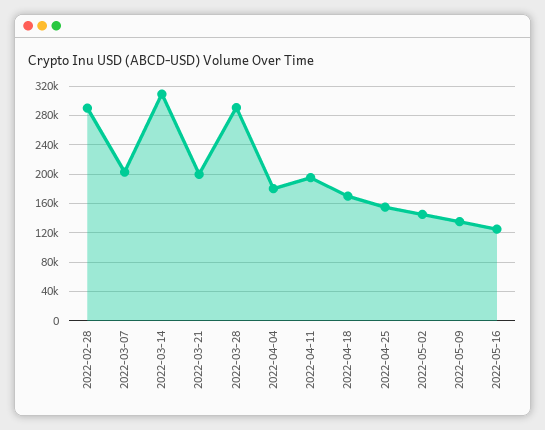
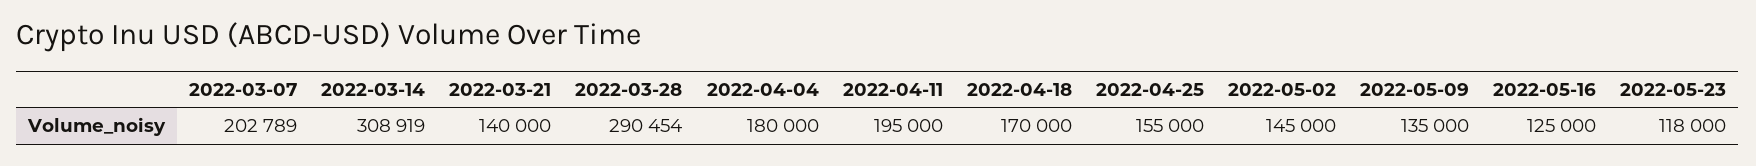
2022-02-28: 290000 -> none
2022-03-21: 200000 -> 140000
2022-05-23: none -> 118000

